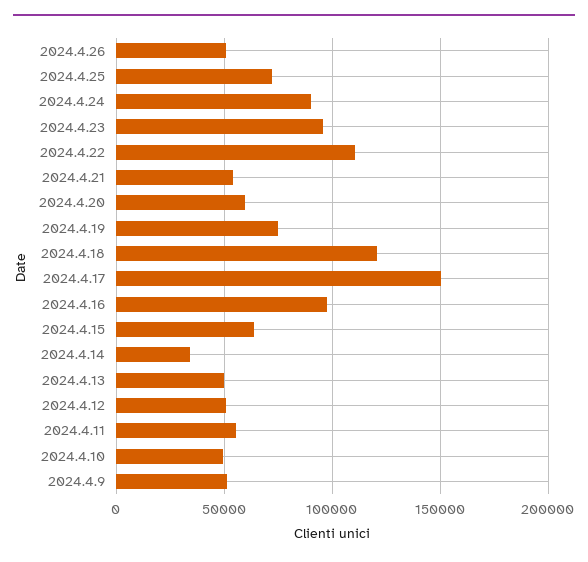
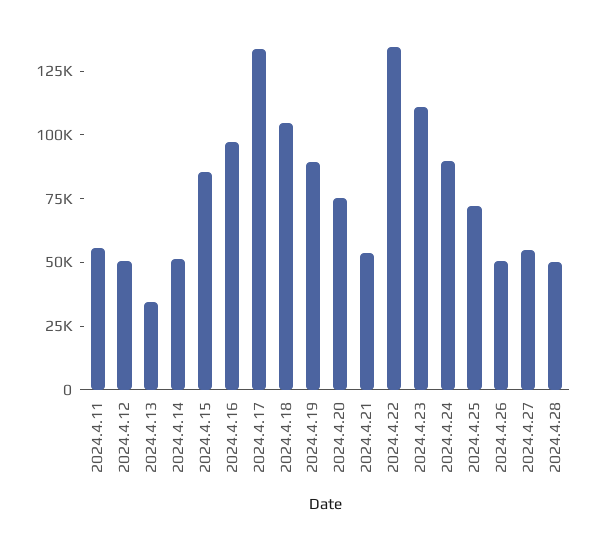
2024.4.23: 95000 -> 110000
2024.4.22: 110000 -> 135000
2024.4.20: 60000 -> 75000
2024.4.19: 75000 -> 90000
2024.4.18: 120000 -> 105000
2024.4.17: 150000 -> 135000
2024.4.15: 65000 -> 85000
2024.4.14: 35000 -> 50000
2024.4.13: 50000 -> 35000
2024.4.10: 50000 -> none
2024.4.9: 50000 -> none
2024.4.27: none -> 55000
2024.4.28: none -> 50000

